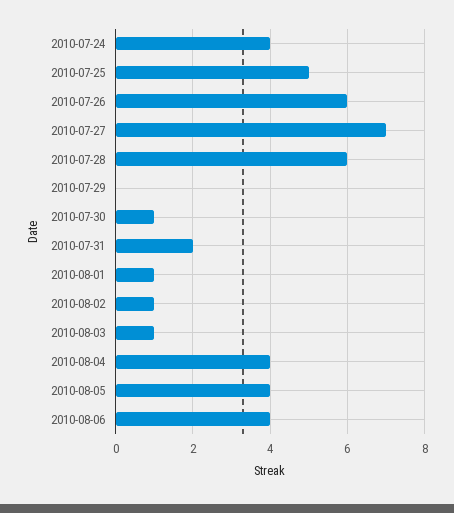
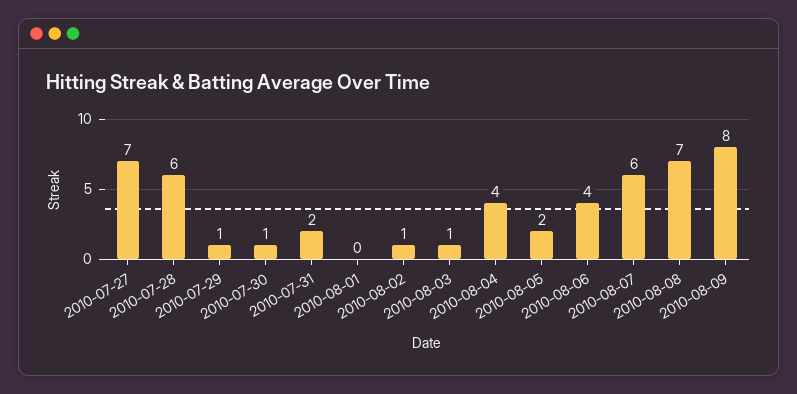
2010-07-24: 4 -> none
2010-07-25: 5 -> none
2010-07-26: 6 -> none
2010-07-29: 0 -> 1
2010-08-01: 1 -> 0
2010-08-05: 4 -> 2
2010-08-07: none -> 6
2010-08-08: none -> 7
2010-08-09: none -> 8

